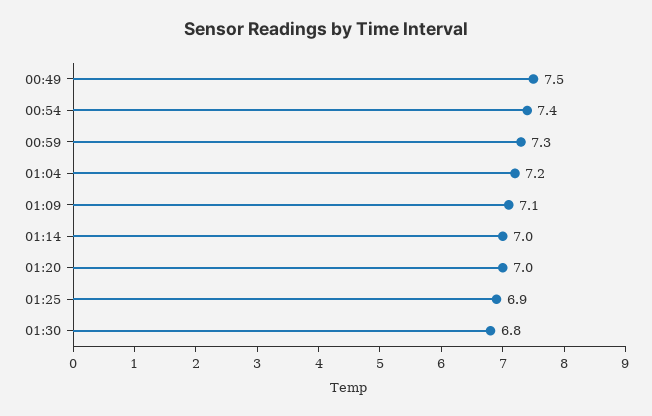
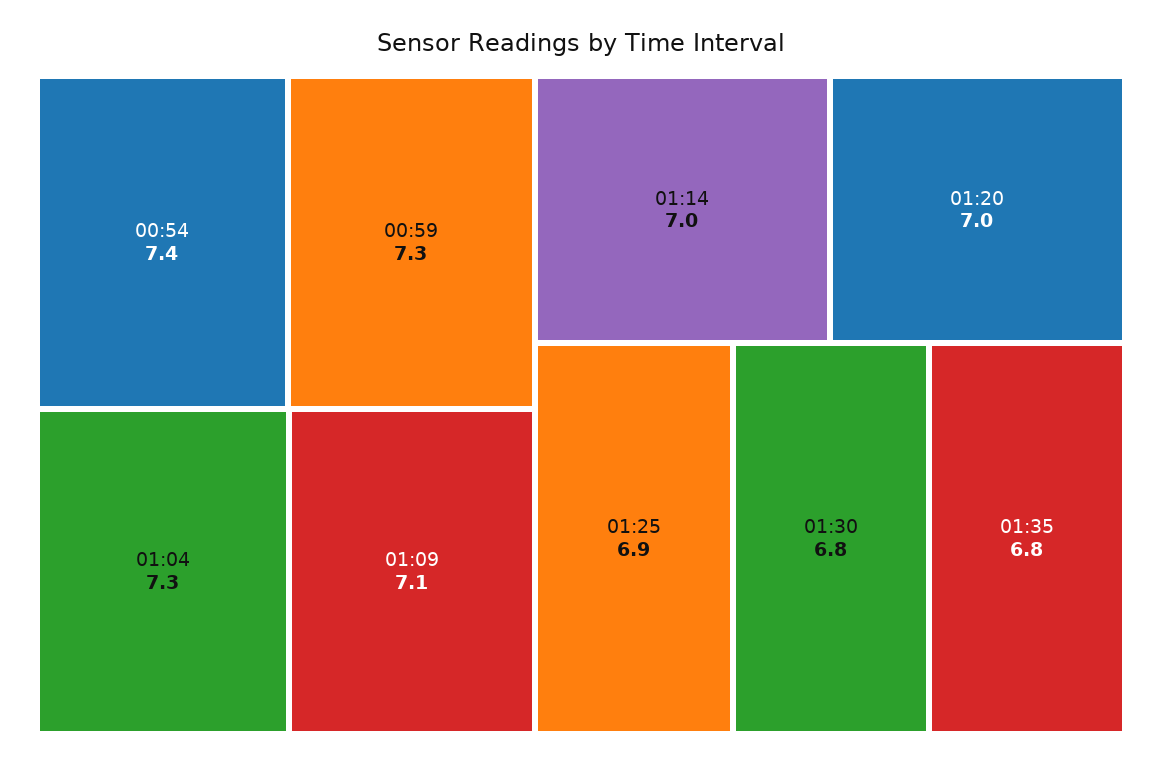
00:49: 7.5 -> none
01:04: 7.2 -> 7.3
01:35: none -> 6.8

